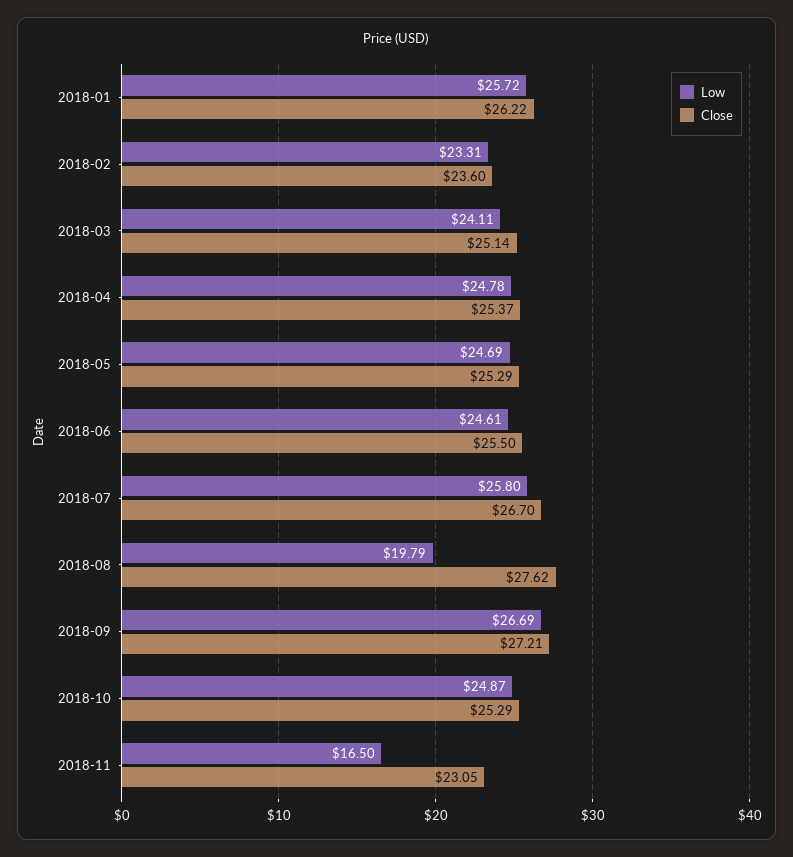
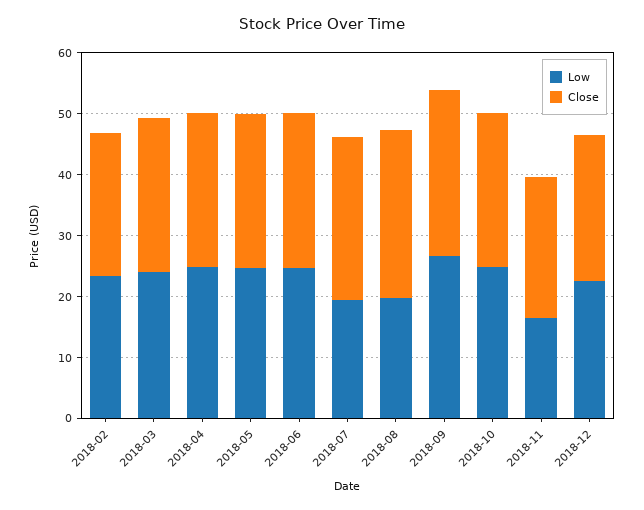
Low, 2018-01: 25.72 -> none
Close, 2018-01: 26.22 -> none
Low, 2018-07: 25.8 -> 20
Low, 2018-12: none -> 22
Close, 2018-12: none -> 24

